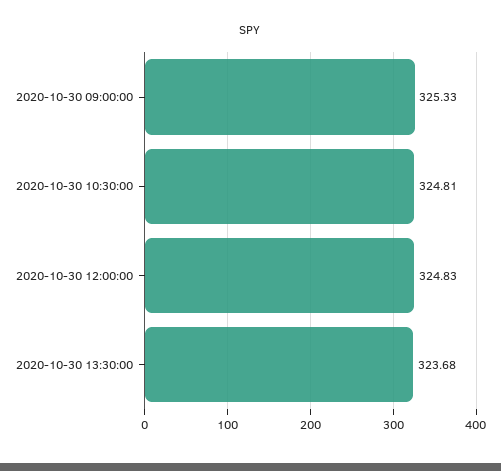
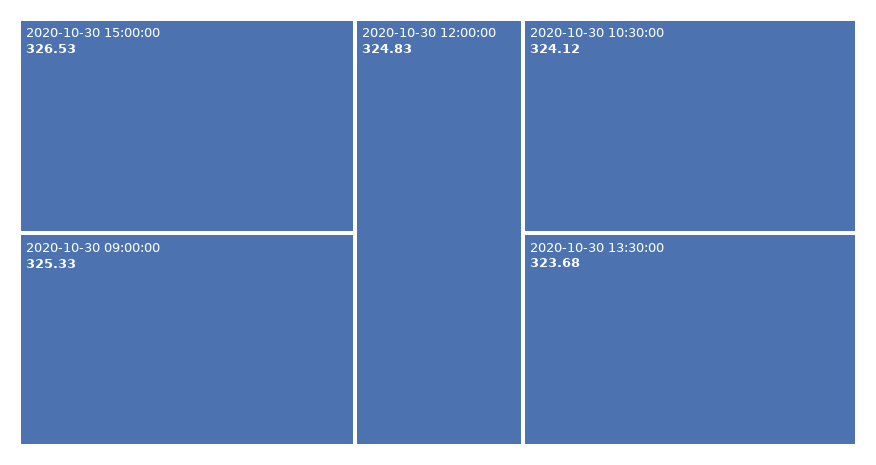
2020-10-30 10:30:00: 324.81 -> 324.12
2020-10-30 15:00:00: none -> 326.53

